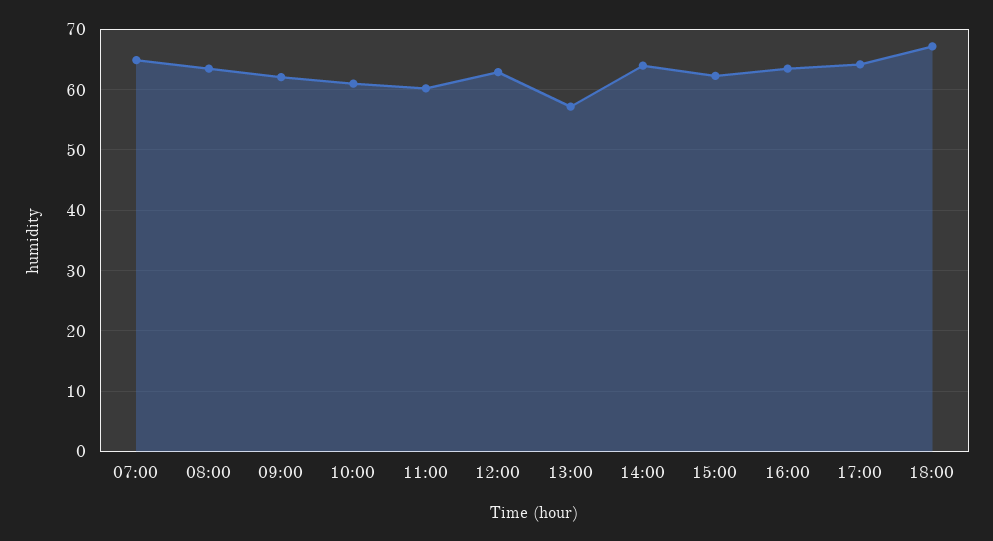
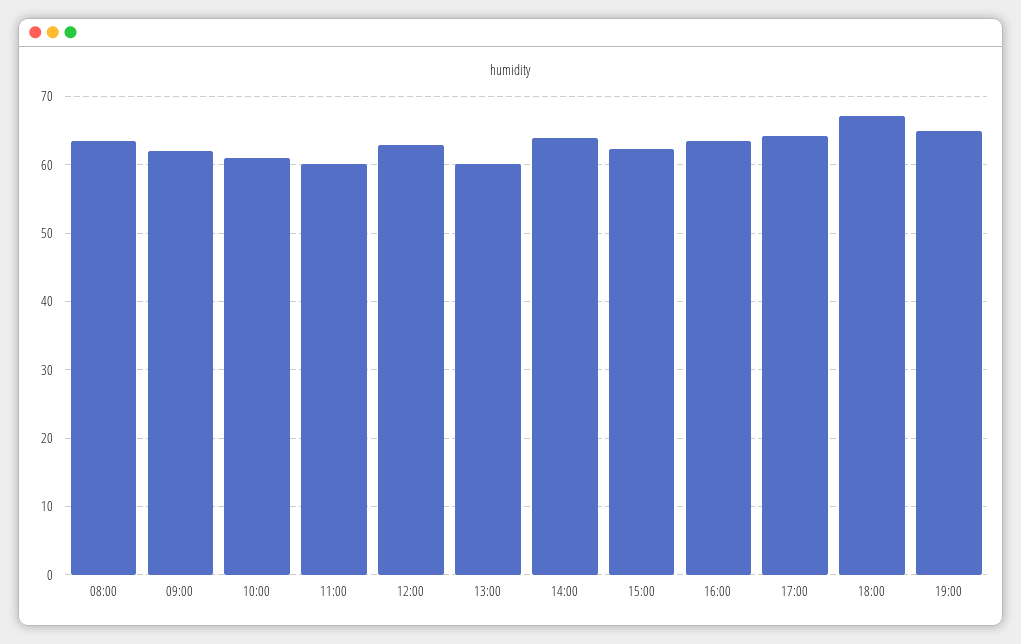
07:00: 65 -> none
13:00: 57 -> 60
19:00: none -> 65

